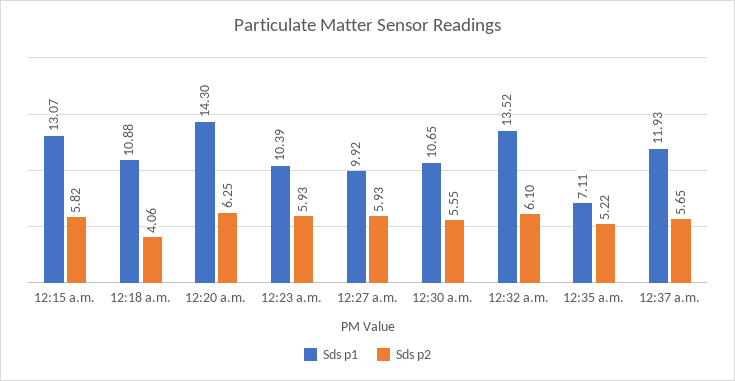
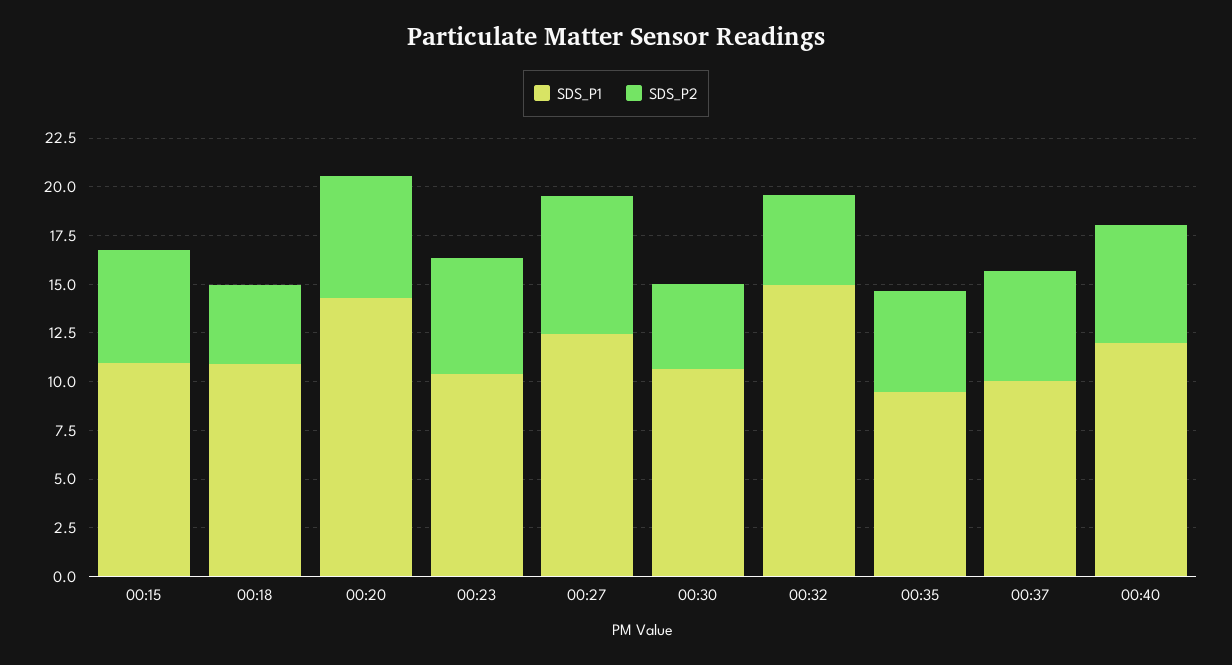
Sds p1, 12:15 a.m.: 13.07 -> 11
Sds p1, 12:27 a.m.: 9.92 -> 12.5
Sds p2, 12:27 a.m.: 5.93 -> 7
Sds p2, 12:30 a.m.: 5.55 -> 4.5
Sds p1, 12:32 a.m.: 13.52 -> 15
Sds p2, 12:32 a.m.: 6.1 -> 4.5
Sds p1, 12:35 a.m.: 7.11 -> 9.5
Sds p1, 12:37 a.m.: 11.93 -> 10
Sds p1, 00:40: none -> 12
Sds p2, 00:40: none -> 6

